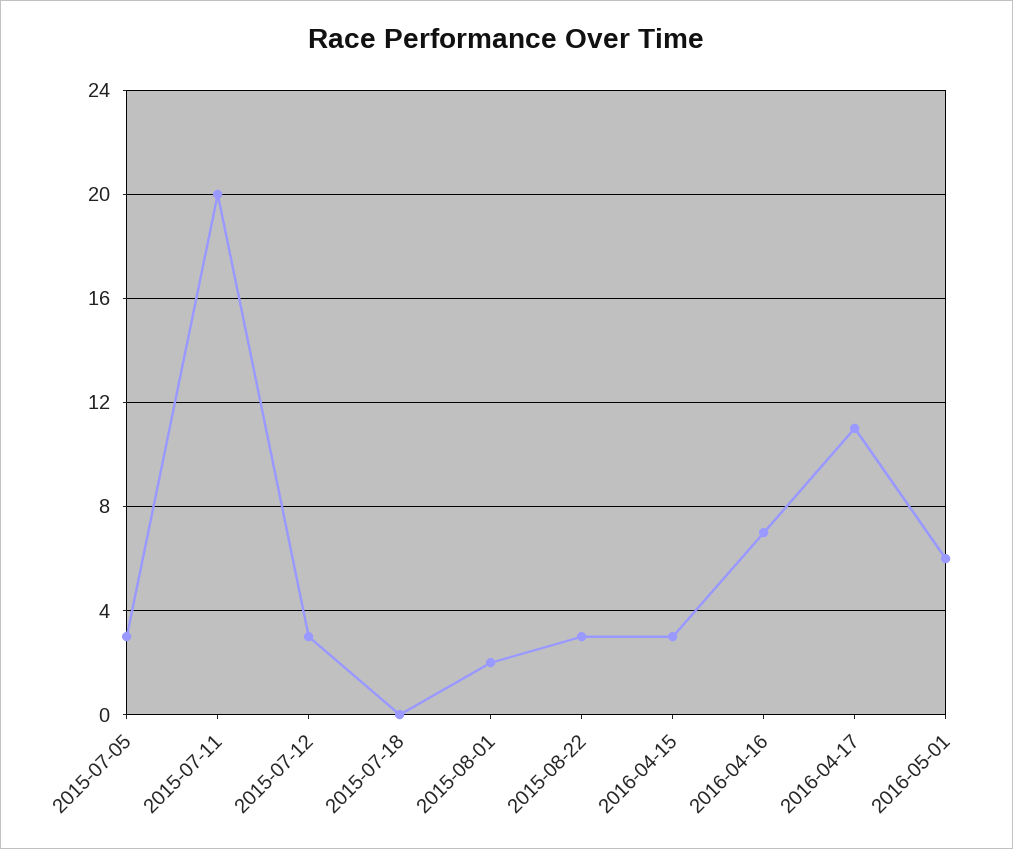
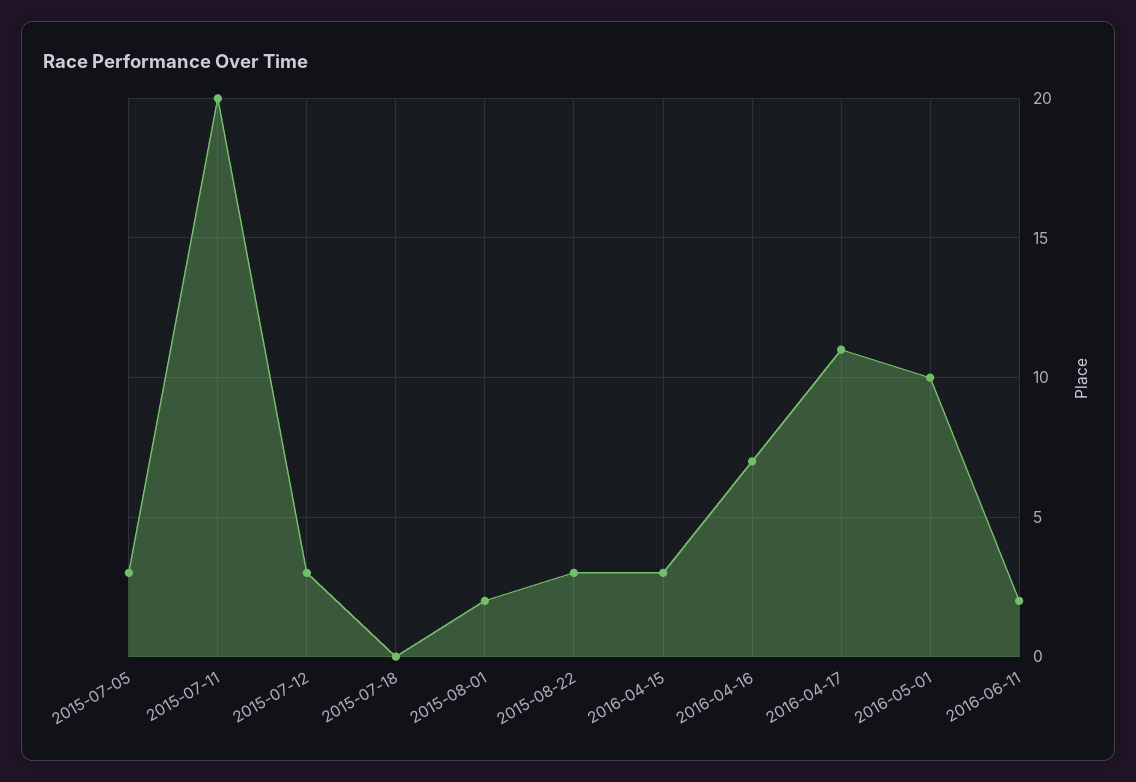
2016-05-01: 6 -> 10
2016-06-11: none -> 2

